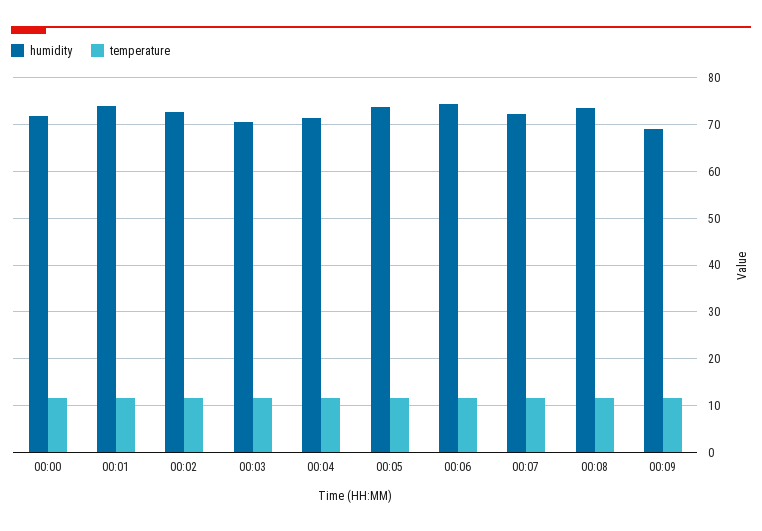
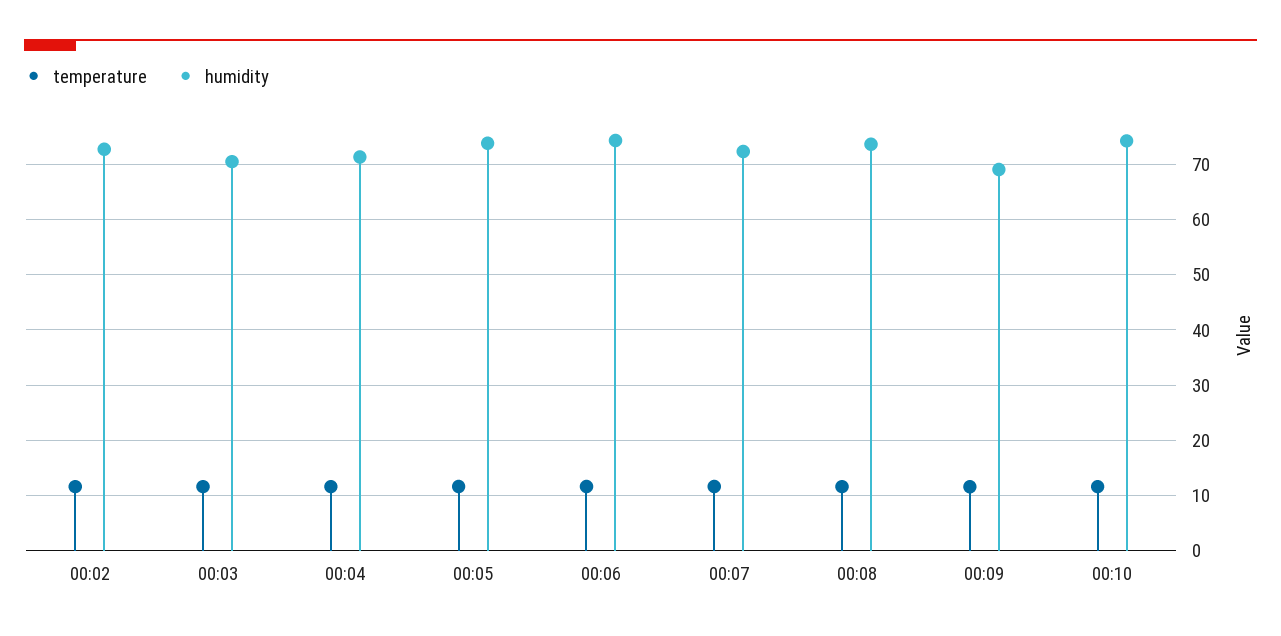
humidity, 00:00: 72 -> none
temperature, 00:00: 12 -> none
humidity, 00:01: 74 -> none
temperature, 00:01: 12 -> none
temperature, 00:10: none -> 12
humidity, 00:10: none -> 74

